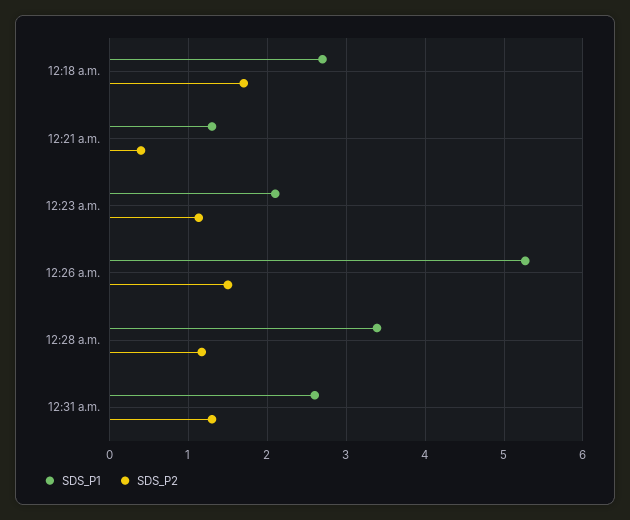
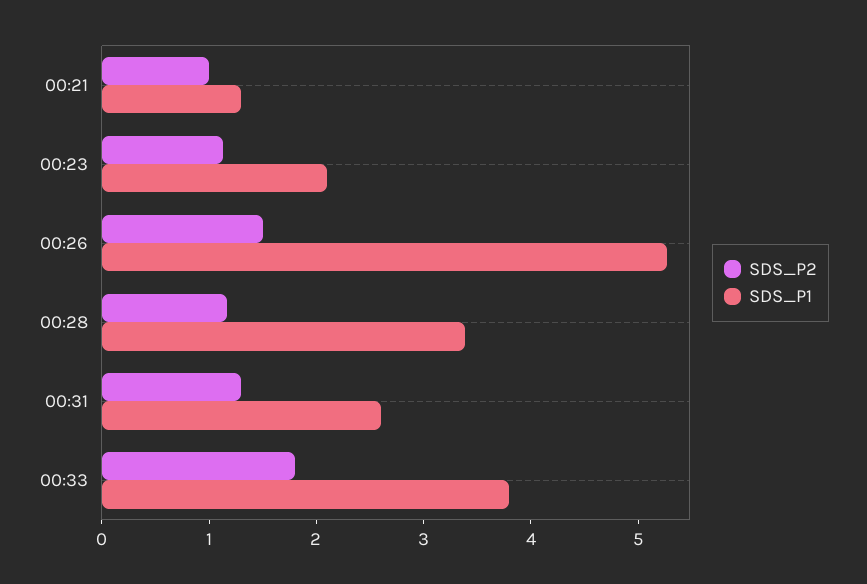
SDS_P1, 12:18 a.m.: 2.7 -> none
SDS_P2, 12:18 a.m.: 1.7 -> none
SDS_P2, 12:21 a.m.: 0.4 -> 1
SDS_P2, 00:33: none -> 1.8
SDS_P1, 00:33: none -> 3.8

